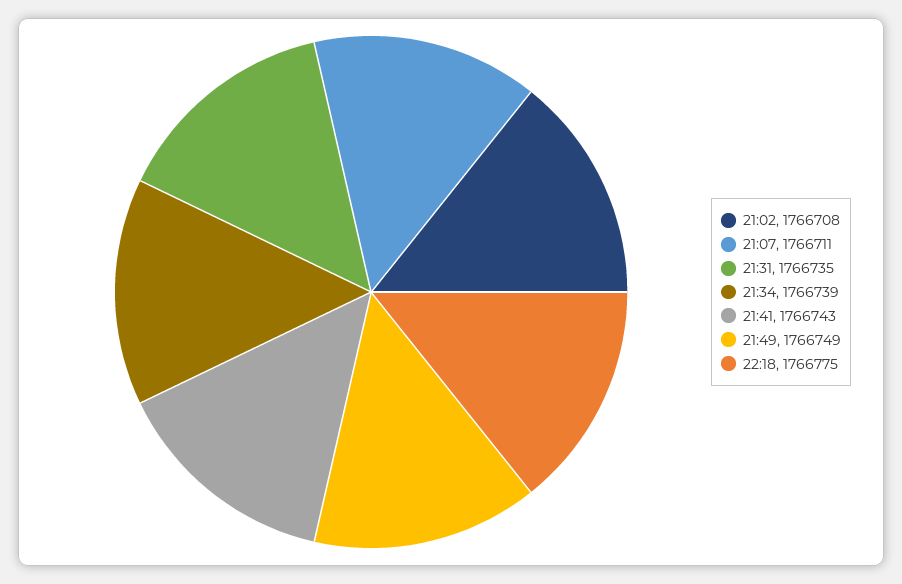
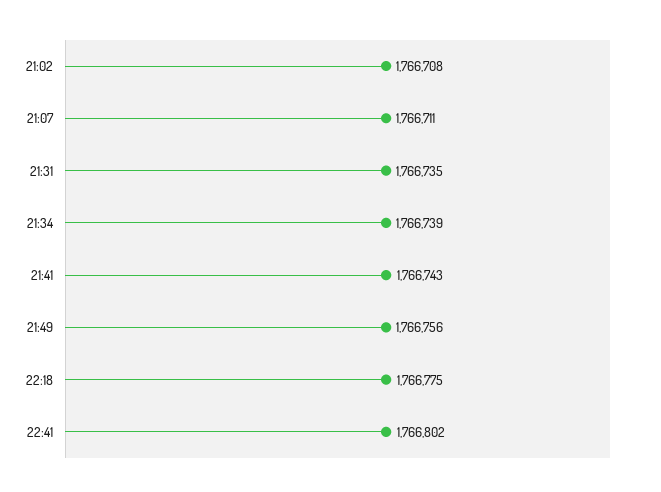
21:49: 1766749 -> 1766756
22:41: none -> 1766802

